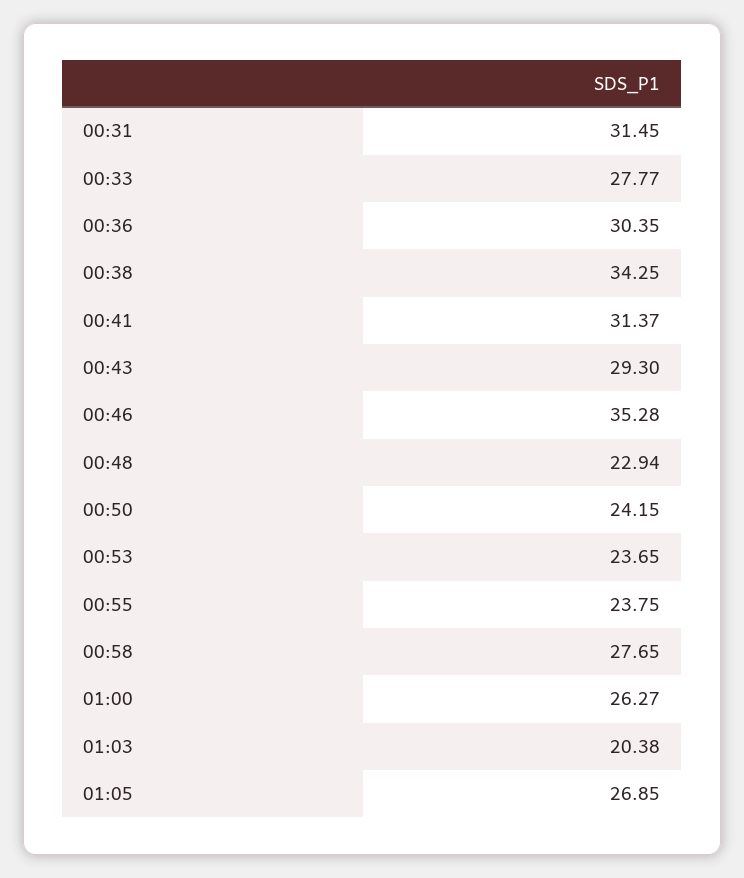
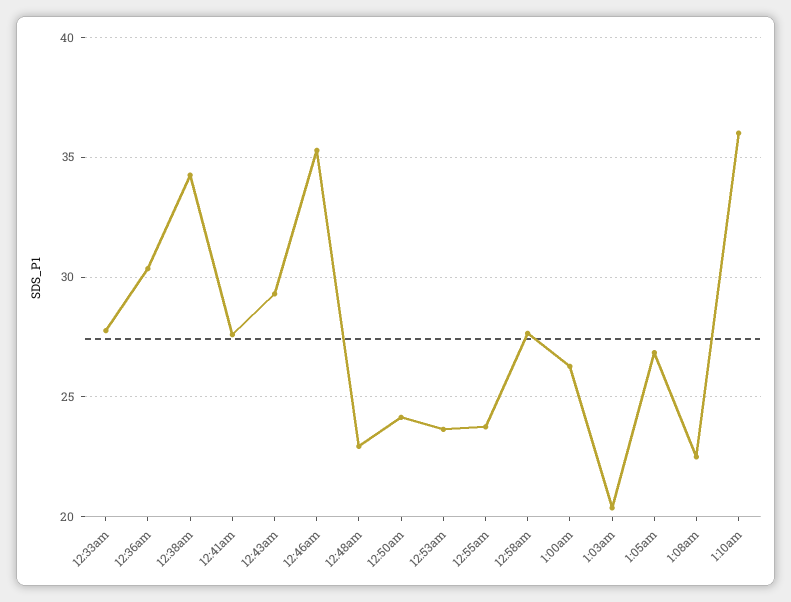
00:31: 31.45 -> none
00:41: 31.37 -> 27.5
1:08am: none -> 22.5
1:10am: none -> 36

